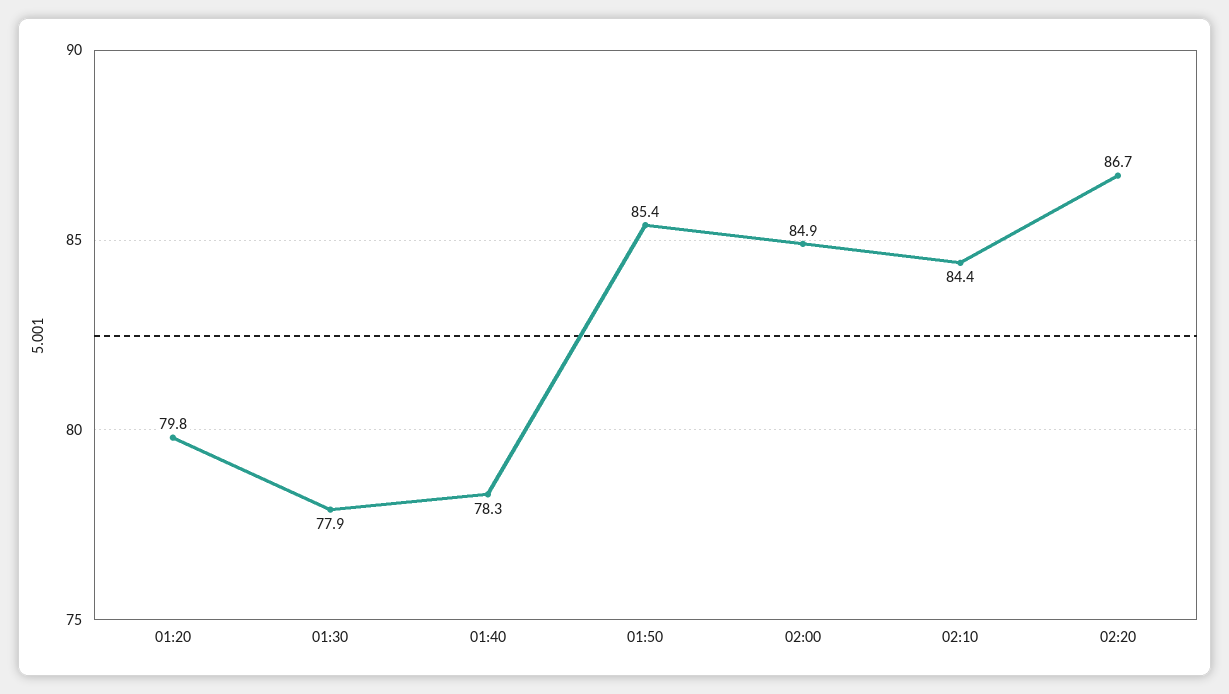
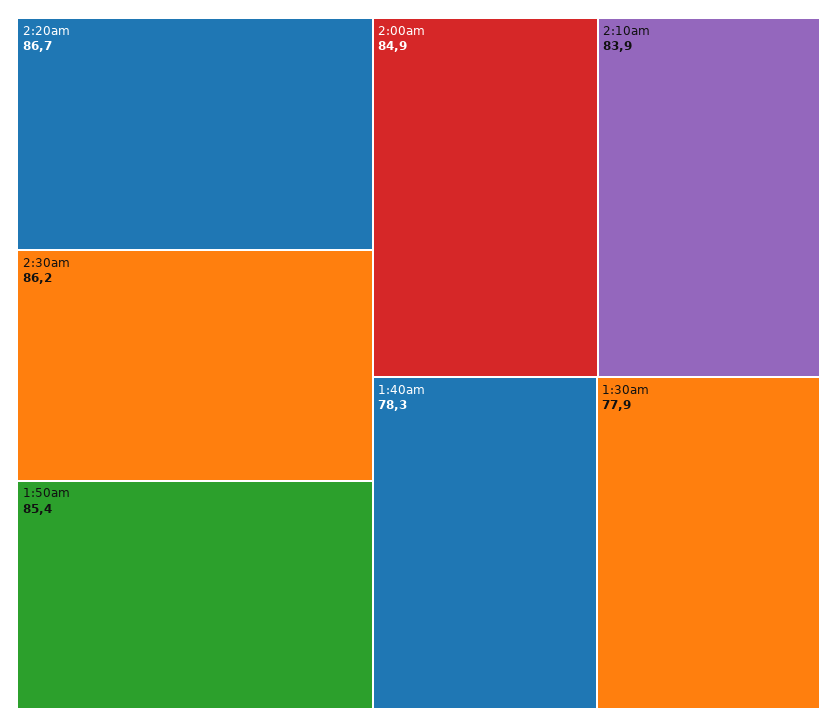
01:20: 79.8 -> none
02:10: 84.4 -> 83.9
2:30am: none -> 86.2

